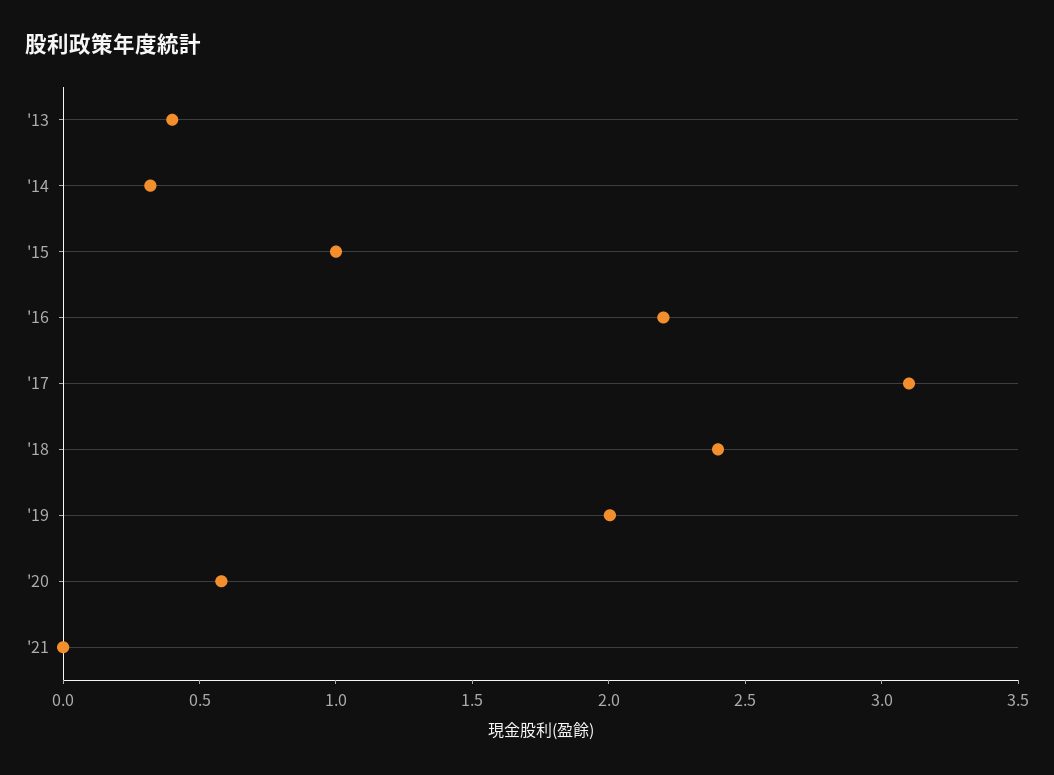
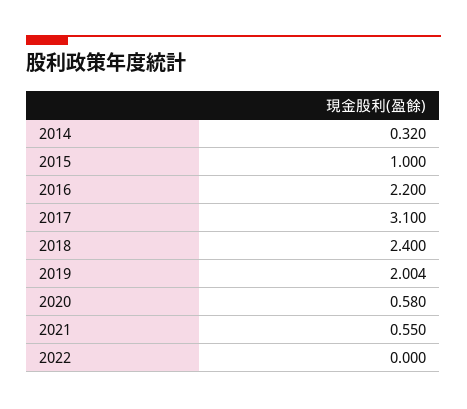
'13: 0.4 -> none
'21: 0 -> 0.55
2022: none -> 0

